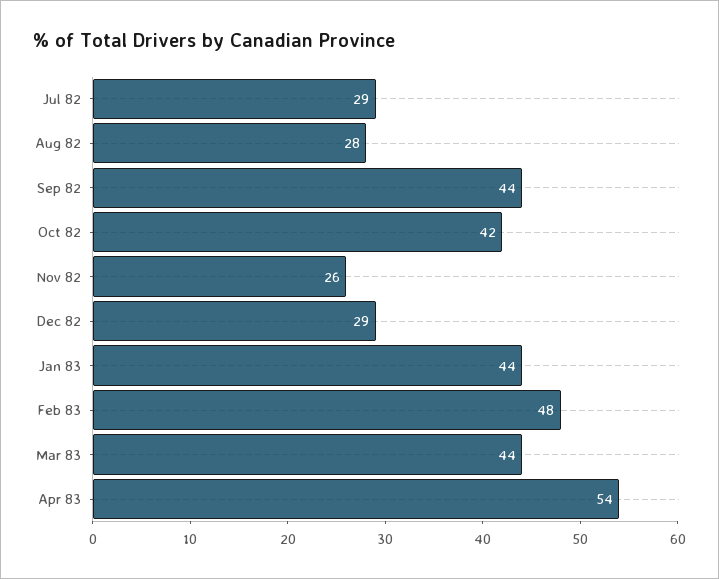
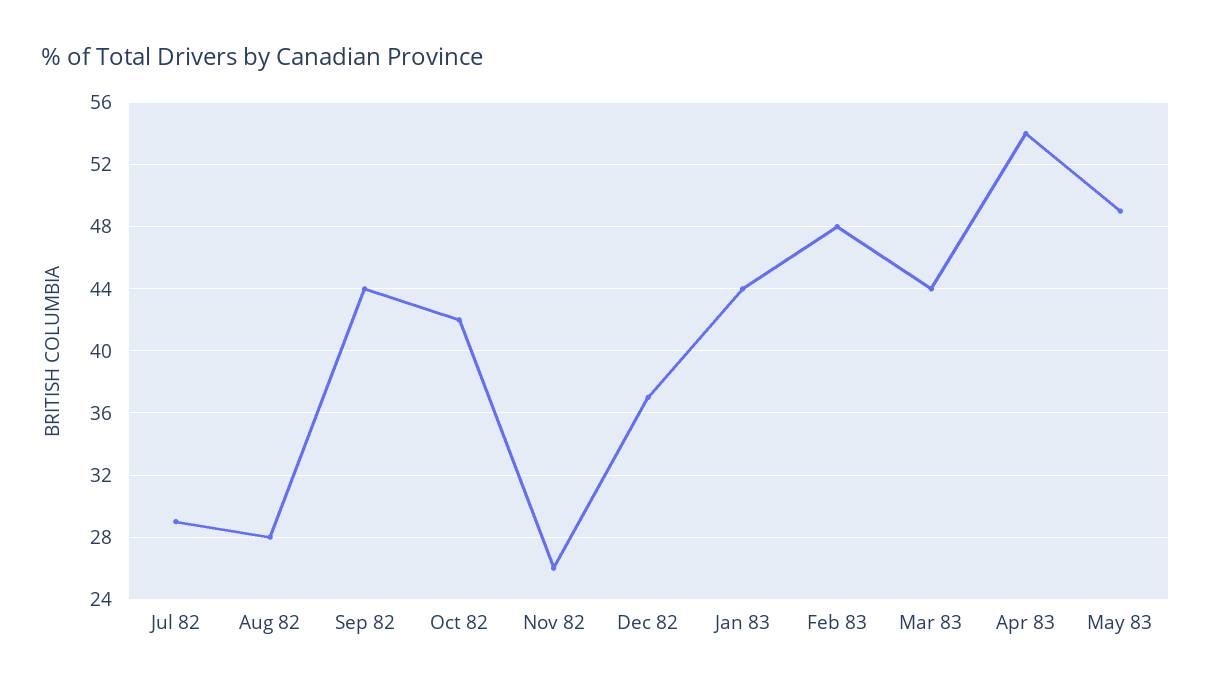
Dec 82: 29 -> 37
May 83: none -> 49

